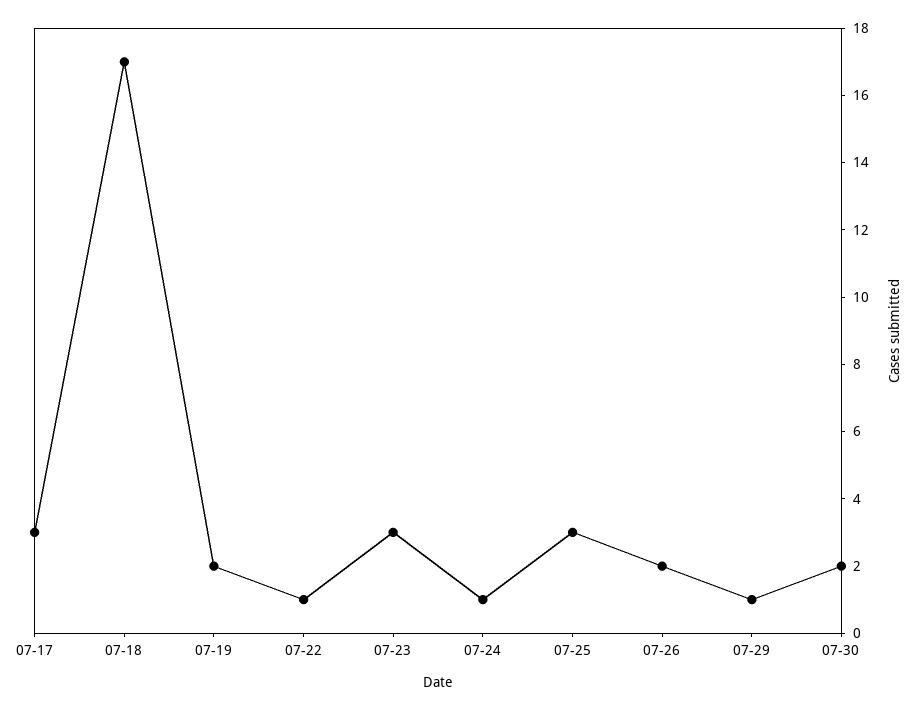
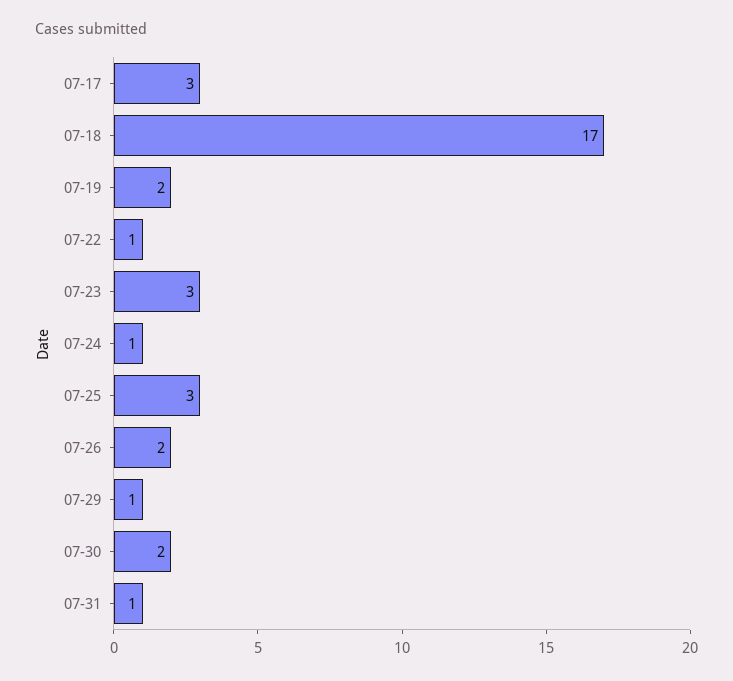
07-31: none -> 1

